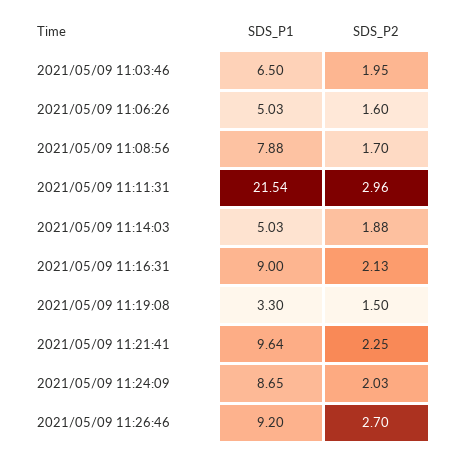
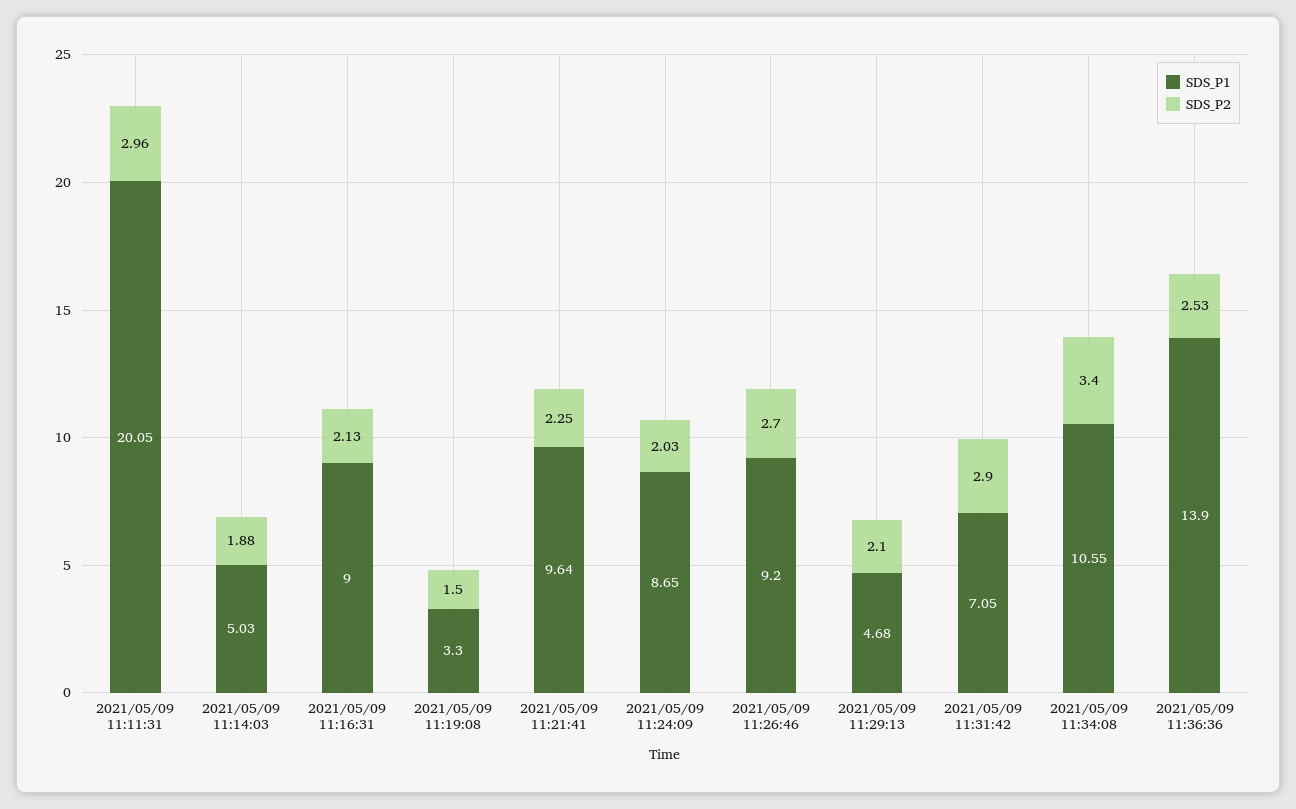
SDS_P1, 2021/05/09 11:03:46: 6.5 -> none
SDS_P2, 2021/05/09 11:03:46: 1.95 -> none
SDS_P1, 2021/05/09 11:06:26: 5.03 -> none
SDS_P2, 2021/05/09 11:06:26: 1.6 -> none
SDS_P1, 2021/05/09 11:08:56: 7.88 -> none
SDS_P2, 2021/05/09 11:08:56: 1.7 -> none
SDS_P1, 2021/05/09 11:11:31: 21.54 -> 20.05
SDS_P1, 2021/05/09 11:29:13: none -> 4.68
SDS_P2, 2021/05/09 11:29:13: none -> 2.1
SDS_P1, 2021/05/09 11:31:42: none -> 7.05
SDS_P2, 2021/05/09 11:31:42: none -> 2.9
SDS_P1, 2021/05/09 11:34:08: none -> 10.55
SDS_P2, 2021/05/09 11:34:08: none -> 3.4
SDS_P1, 2021/05/09 11:36:36: none -> 13.9
SDS_P2, 2021/05/09 11:36:36: none -> 2.53

